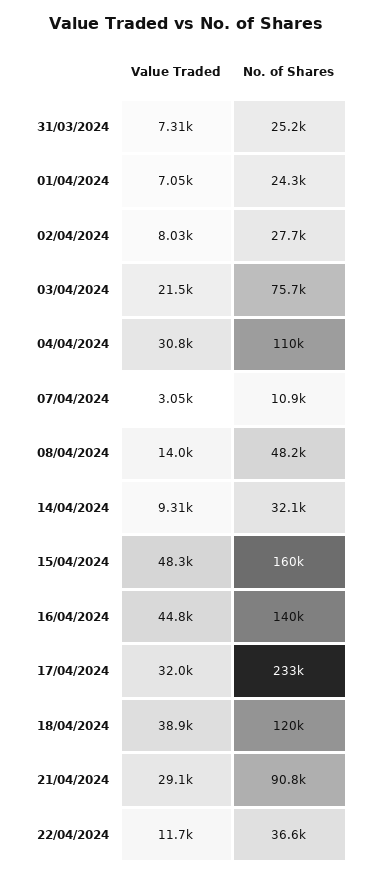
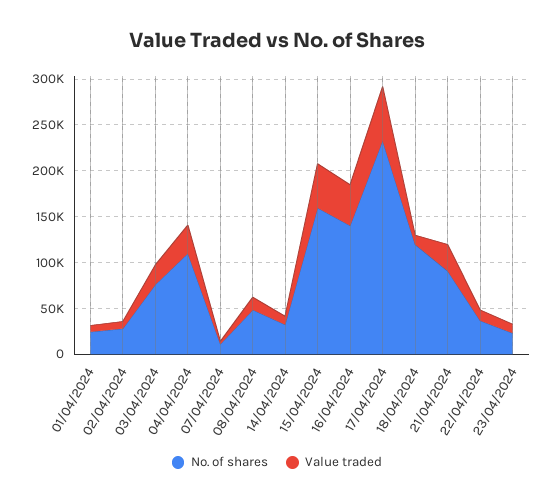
Value Traded, 31/03/2024: 7310 -> none
No. of Shares, 31/03/2024: 25200 -> none
Value Traded, 17/04/2024: 32000 -> 60000
Value Traded, 18/04/2024: 38900 -> 10000
No. of Shares, 23/04/2024: none -> 20000
Value Traded, 23/04/2024: none -> 10000

